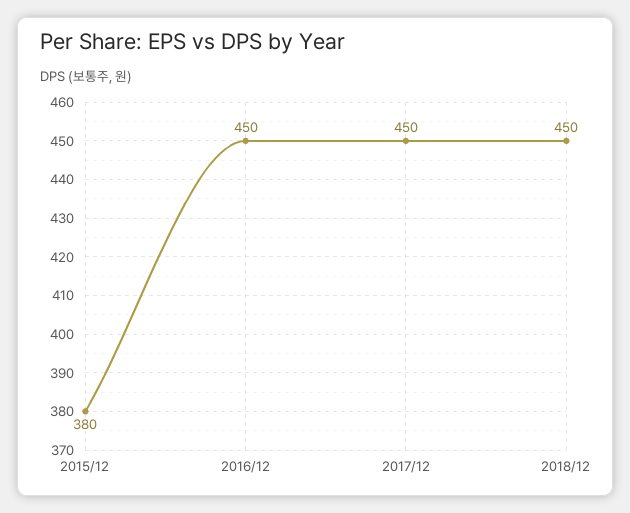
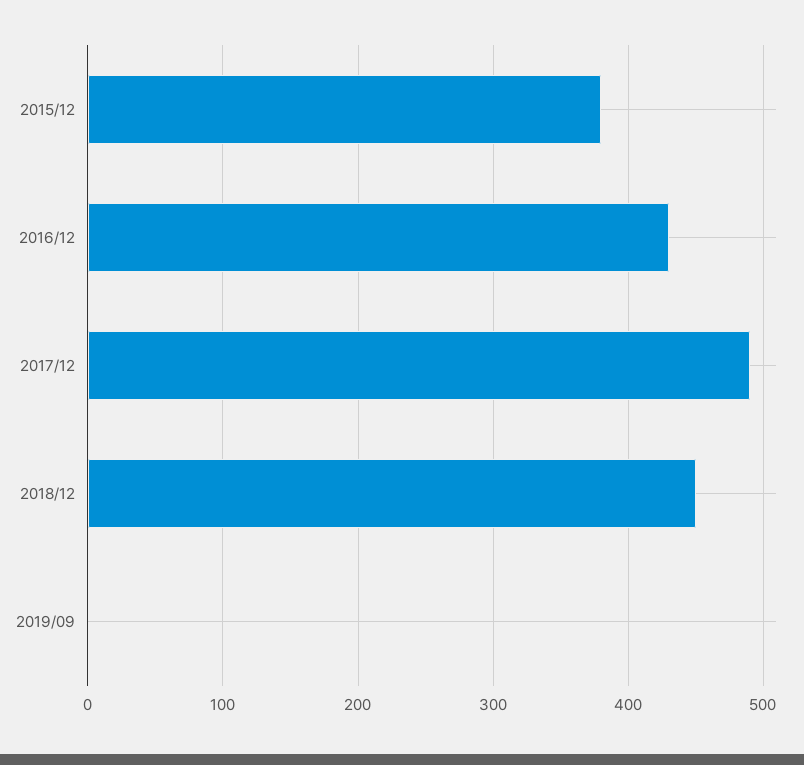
2016/12: 450 -> 430
2017/12: 450 -> 490
2019/09: none -> 0

